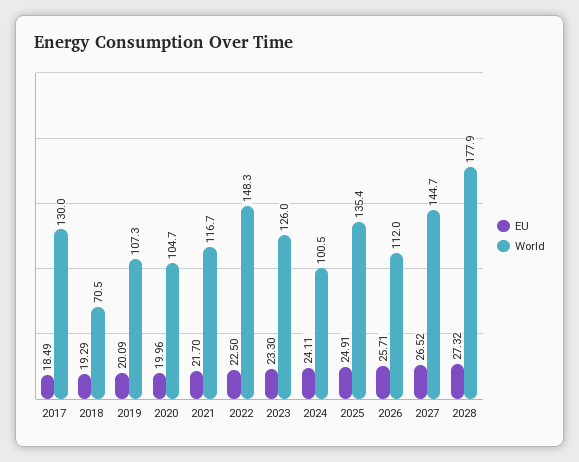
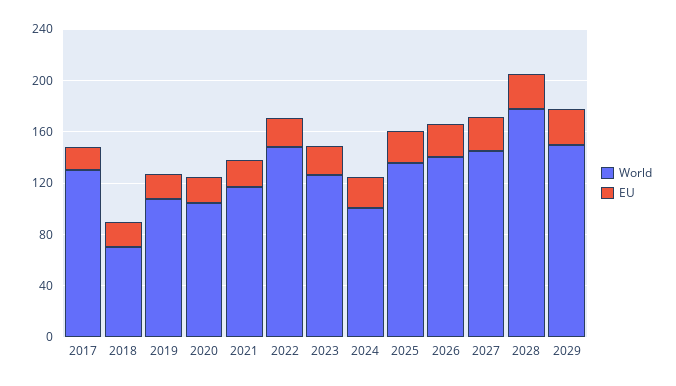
World, 2026: 112 -> 140
World, 2029: none -> 150
EU, 2029: none -> 30

